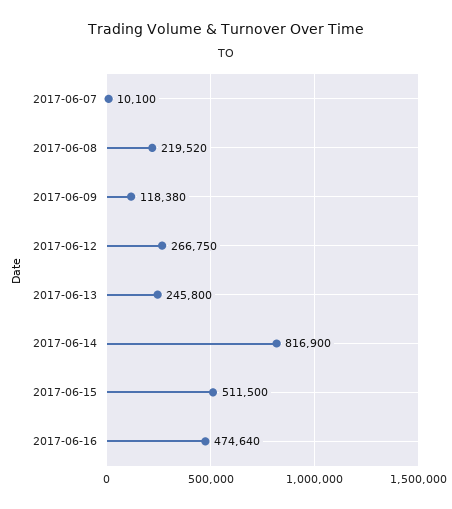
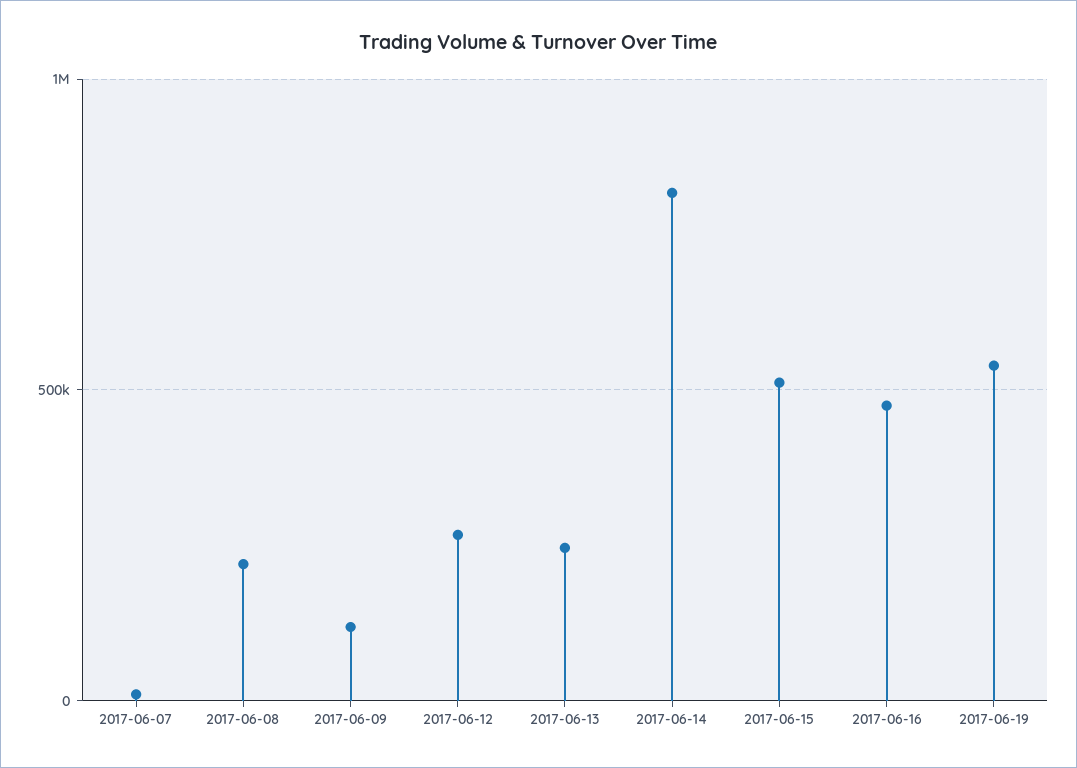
2017-06-19: none -> 550000

